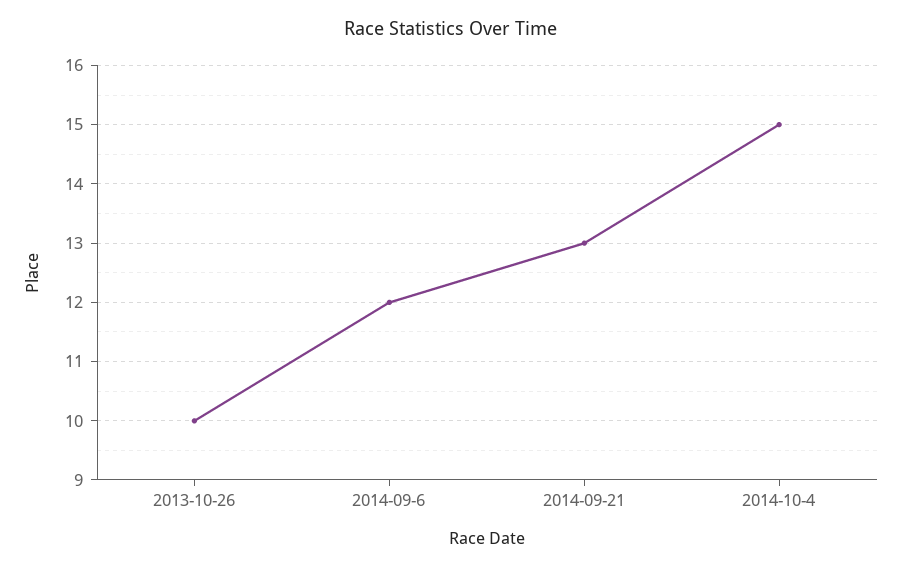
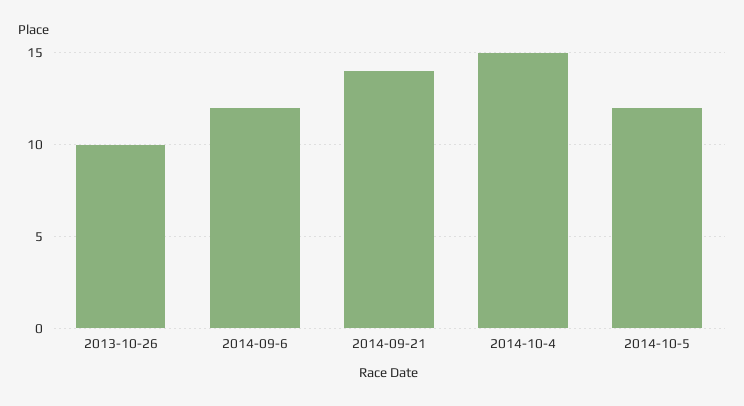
2014-09-21: 13 -> 14
2014-10-5: none -> 12

